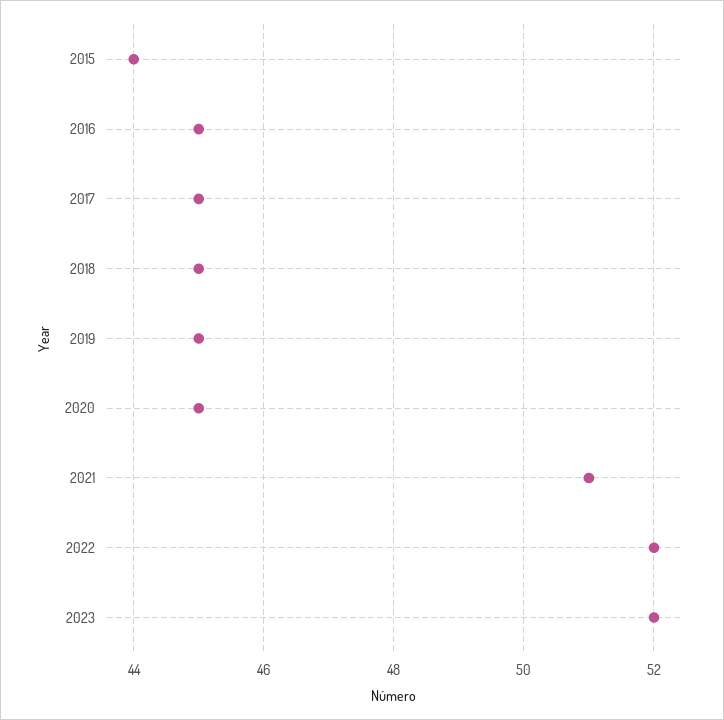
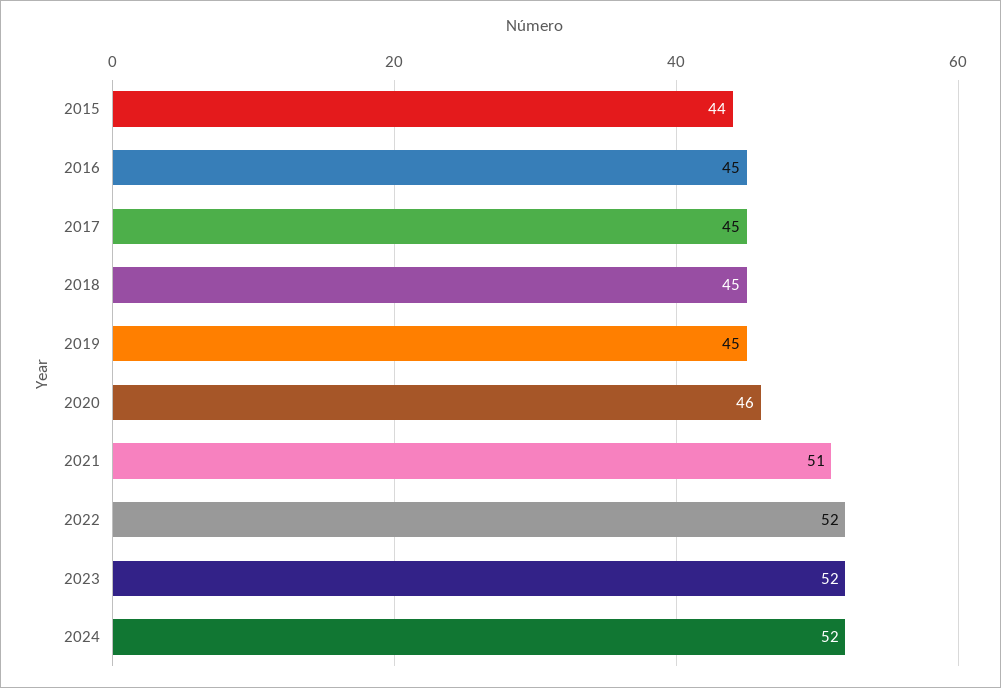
2020: 45 -> 46
2024: none -> 52

